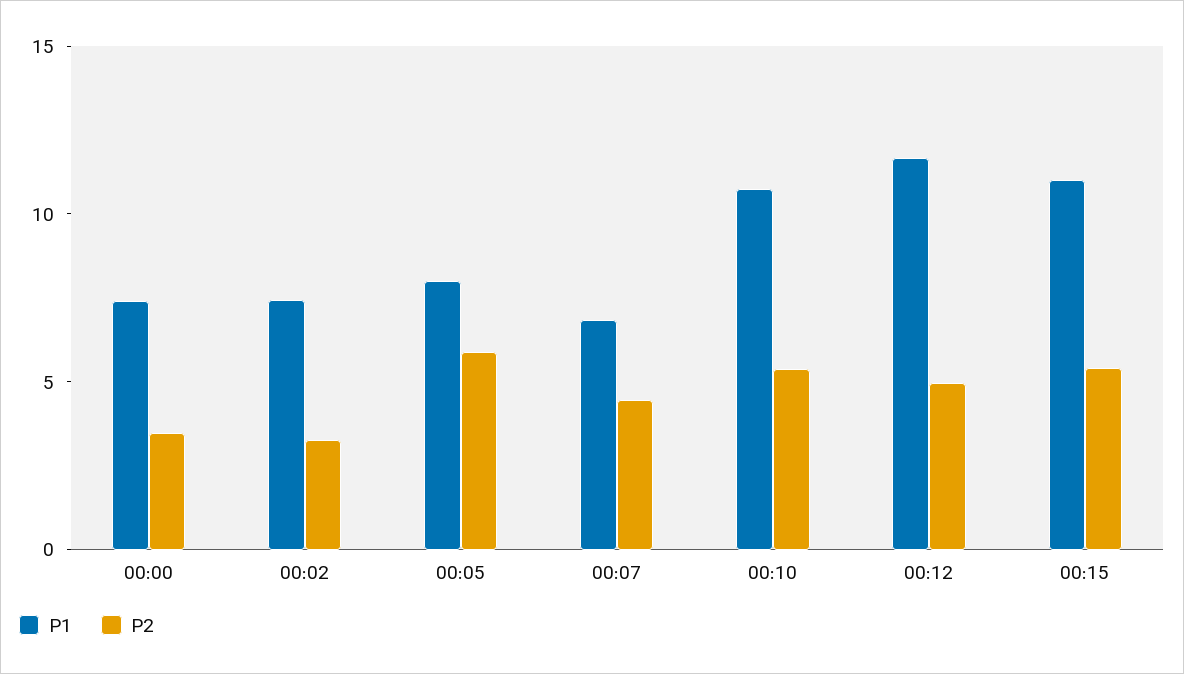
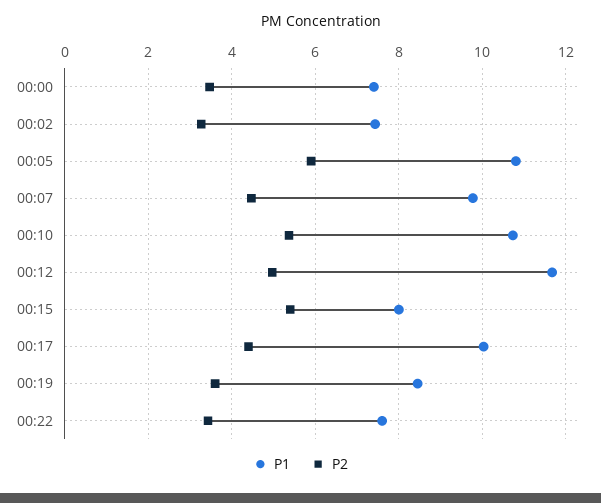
P1, 00:05: 8 -> 10.8
P1, 00:07: 7 -> 9.8
P1, 00:15: 11 -> 8
P1, 00:17: none -> 10
P2, 00:17: none -> 4.4
P1, 00:19: none -> 8.4
P2, 00:19: none -> 3.6
P1, 00:22: none -> 7.6
P2, 00:22: none -> 3.4

